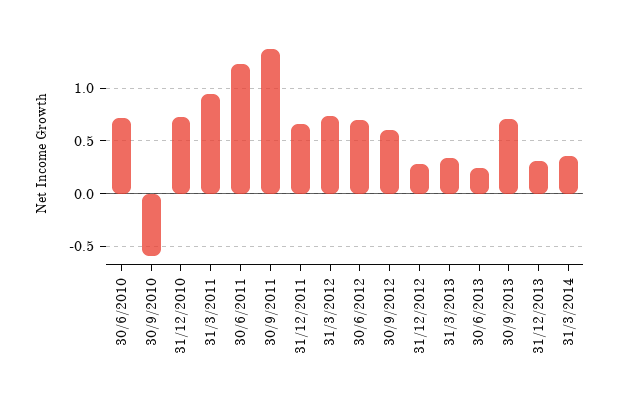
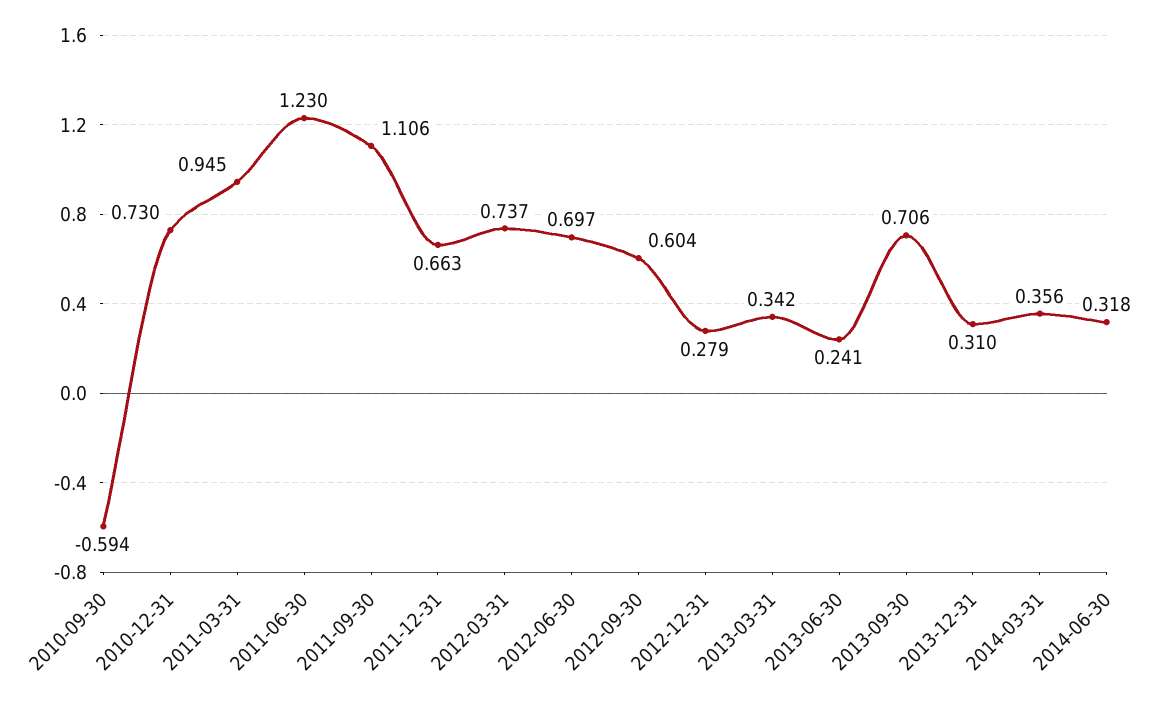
30/6/2010: 0.7 -> none
30/9/2011: 1.4 -> 1.106
2014-06-30: none -> 0.318

